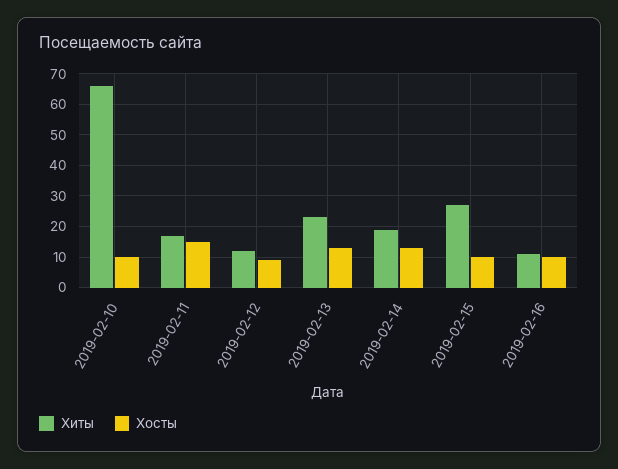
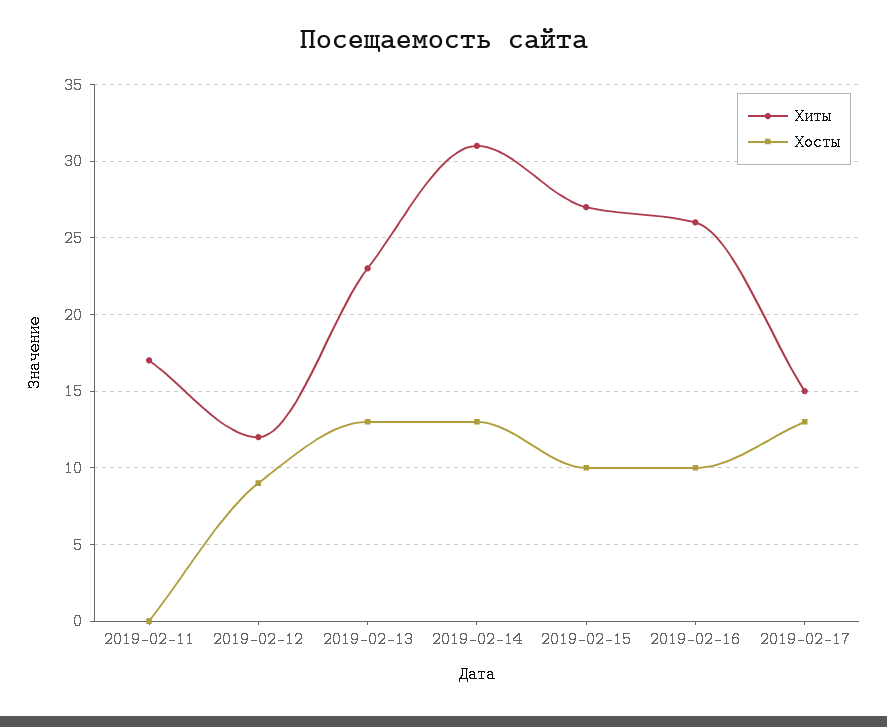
Хиты, 2019-02-10: 65 -> none
Хосты, 2019-02-10: 10 -> none
Хосты, 2019-02-11: 15 -> 0
Хиты, 2019-02-14: 20 -> 31
Хиты, 2019-02-16: 10 -> 26
Хиты, 2019-02-17: none -> 15
Хосты, 2019-02-17: none -> 13

